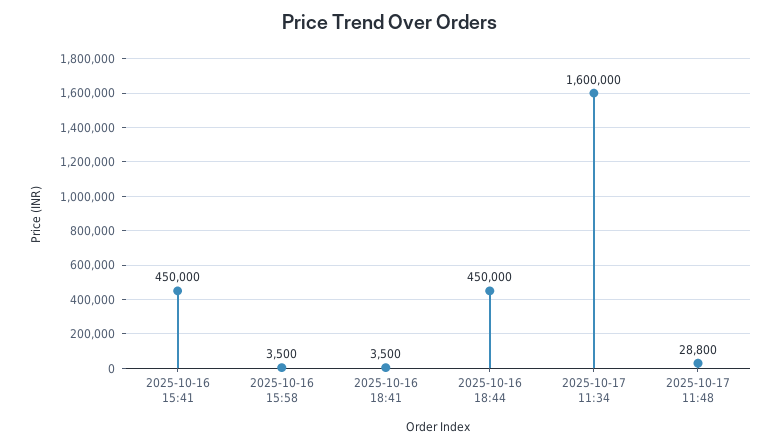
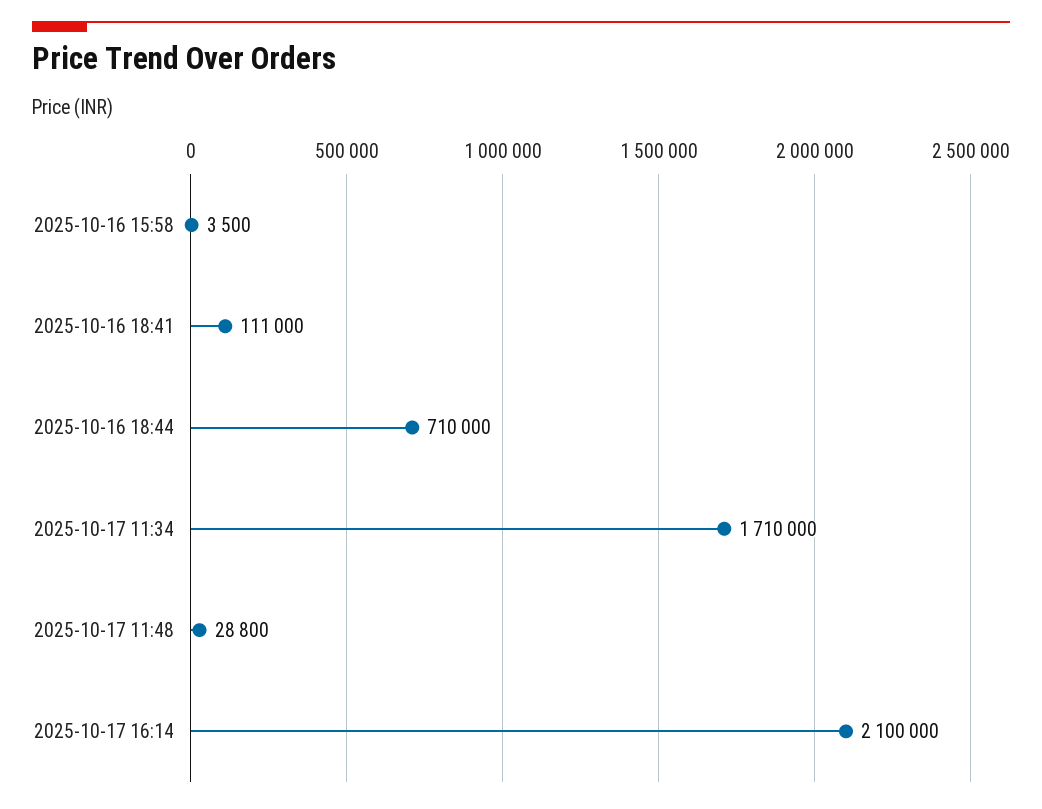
2025-10-16 15:41: 450000 -> none
2025-10-16 18:41: 3500 -> 111000
2025-10-16 18:44: 450000 -> 710000
2025-10-17 11:34: 1600000 -> 1710000
2025-10-17 16:14: none -> 2100000

